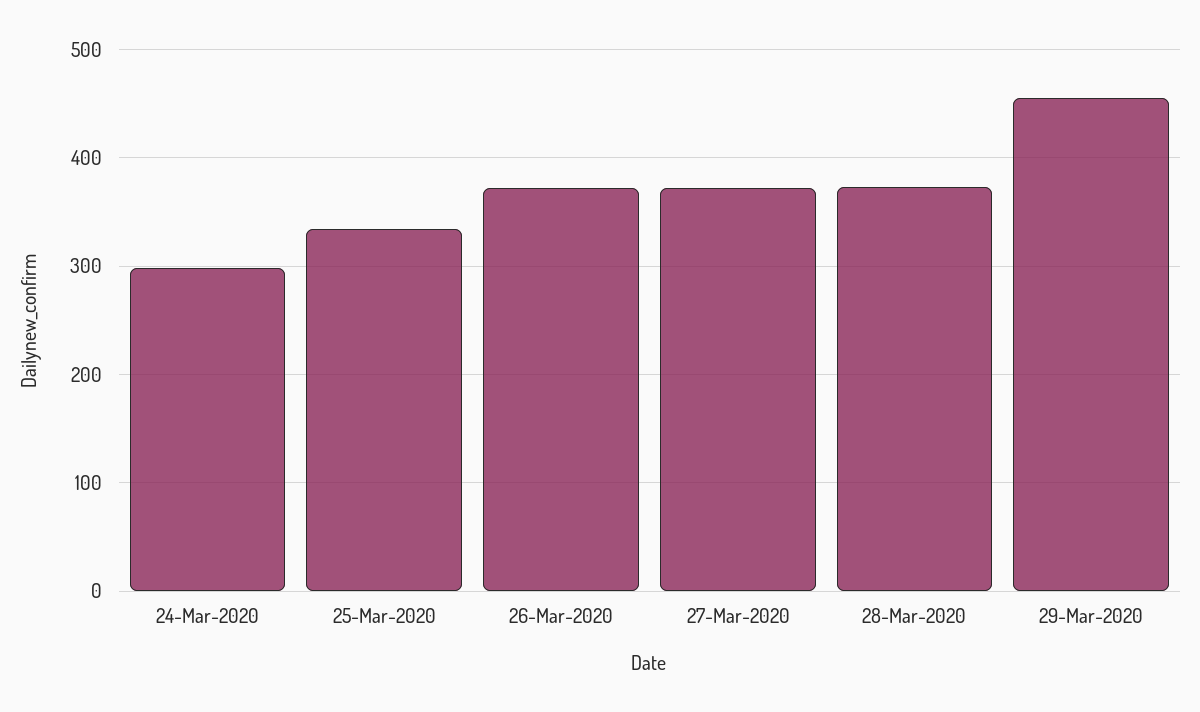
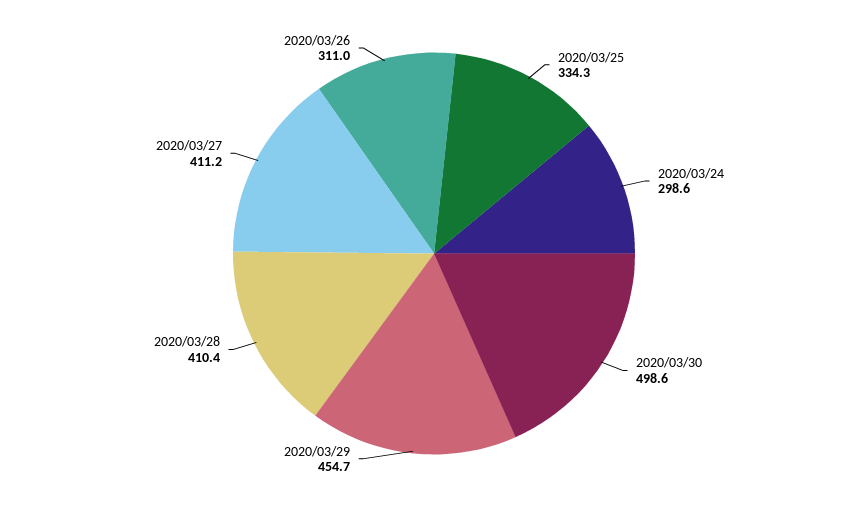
26-Mar-2020: 370 -> 311
27-Mar-2020: 370 -> 411.2
28-Mar-2020: 370 -> 410.4
2020/03/30: none -> 498.6

